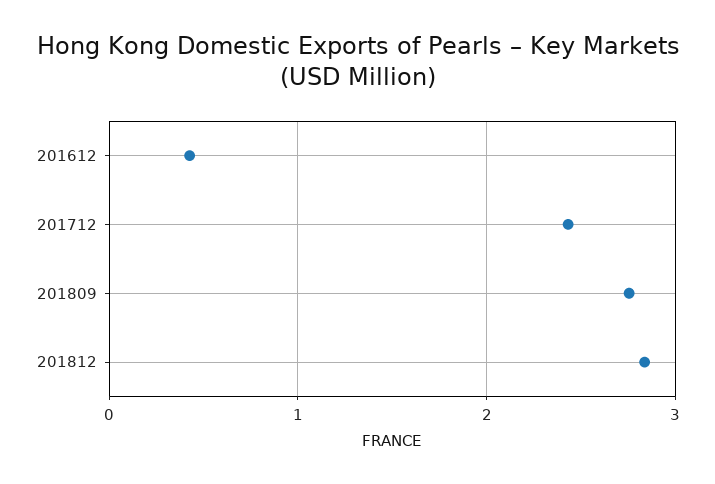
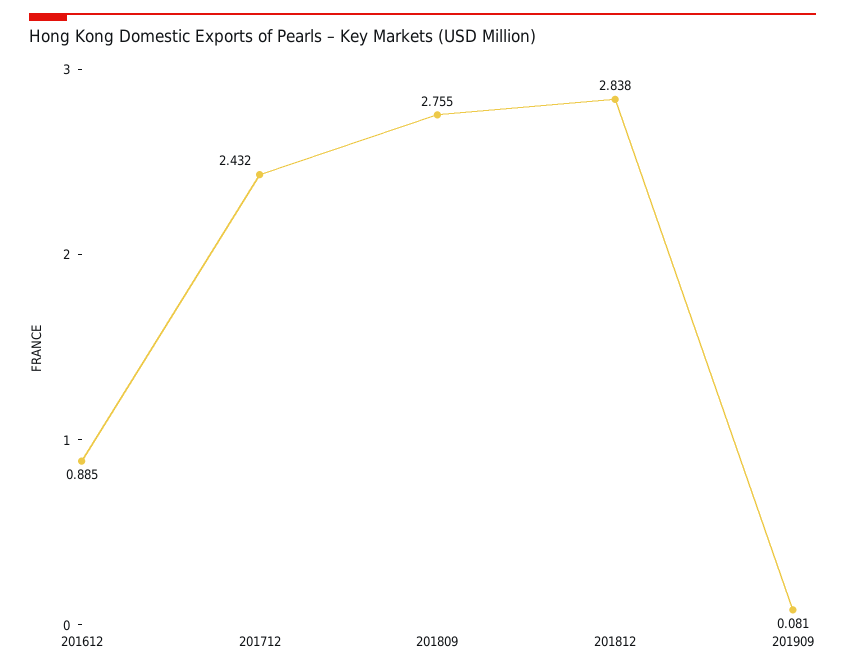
201612: 0.4 -> 0.885
201909: none -> 0.081

